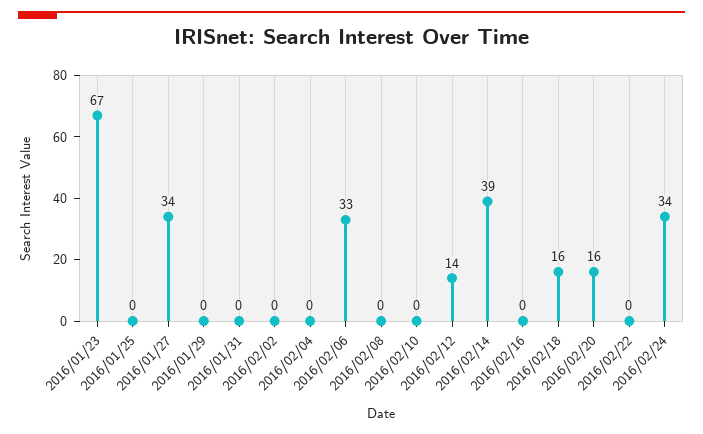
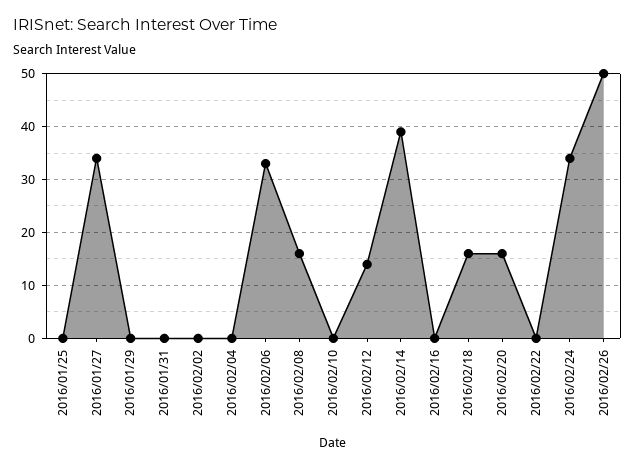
2016/01/23: 67 -> none
2016/02/08: 0 -> 15
2016/02/26: none -> 50

